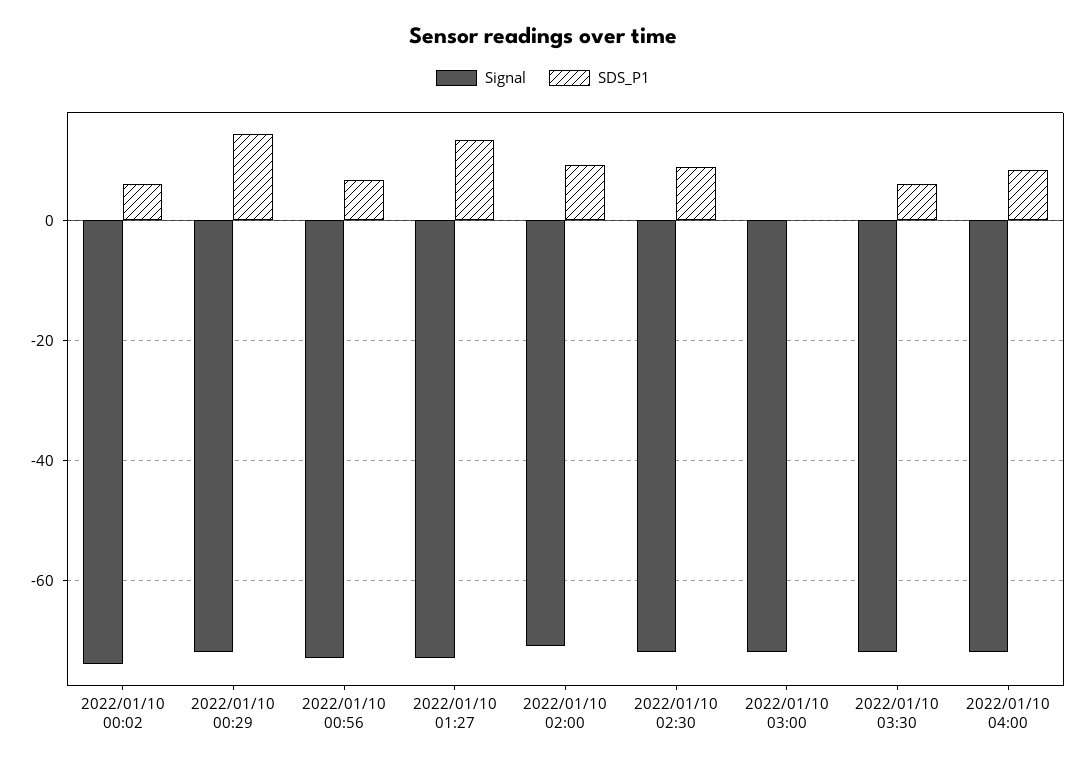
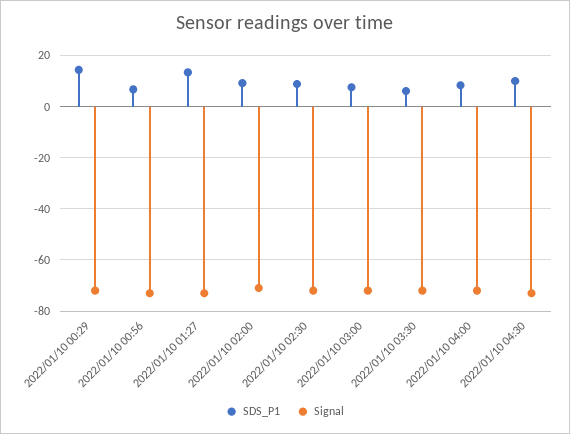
Signal, 2022/01/10 00:02: -74 -> none
SDS_P1, 2022/01/10 00:02: 6 -> none
SDS_P1, 2022/01/10 03:00: 0 -> 7.5
SDS_P1, 2022/01/10 04:30: none -> 10
Signal, 2022/01/10 04:30: none -> -72.5

